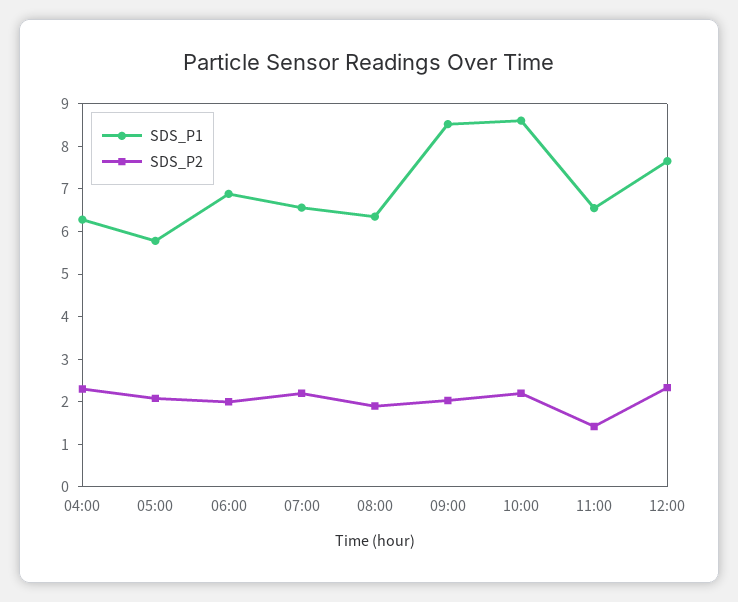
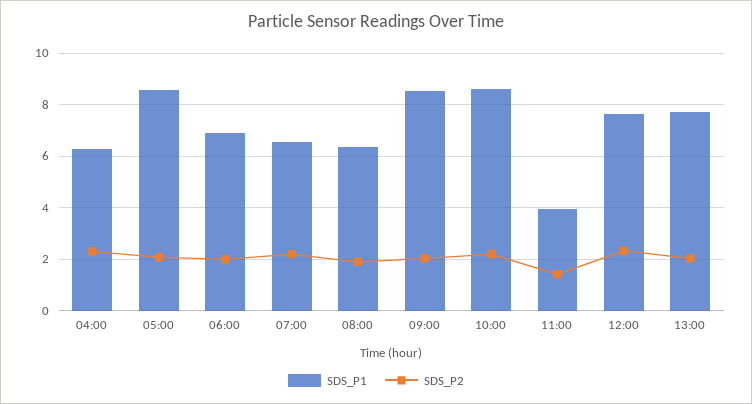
SDS_P1, 05:00: 5.8 -> 8.5
SDS_P1, 11:00: 6.6 -> 4
SDS_P1, 13:00: none -> 7.75
SDS_P2, 13:00: none -> 2

